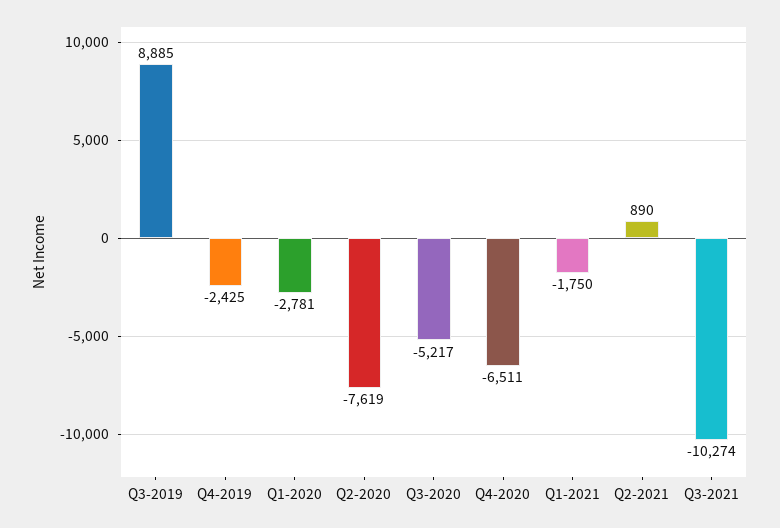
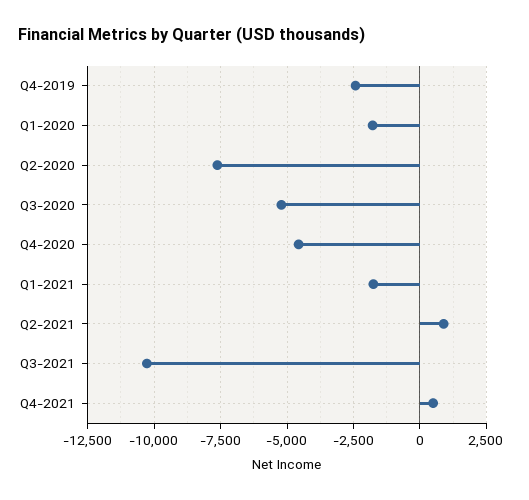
Q3-2019: 8885 -> none
Q1-2020: -2781 -> -1750
Q4-2020: -6511 -> -4500
Q4-2021: none -> 500

